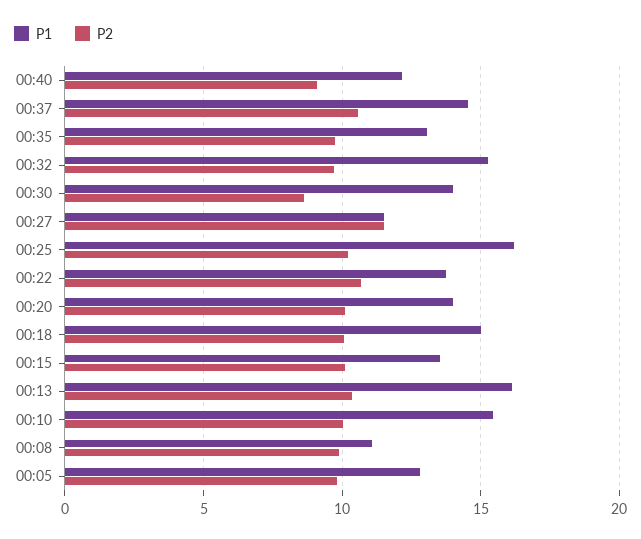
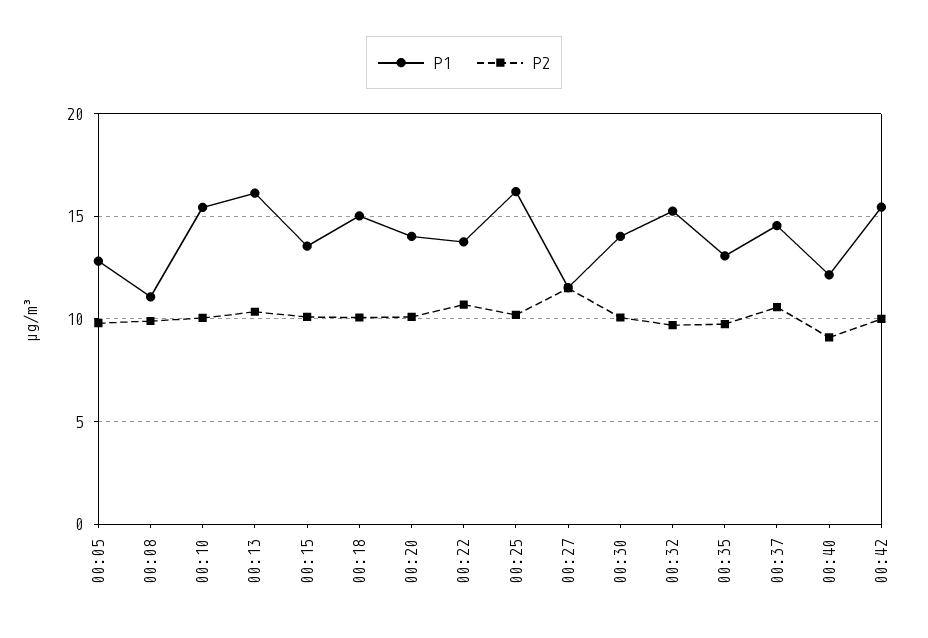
P2, 00:30: 8.5 -> 10
P1, 00:42: none -> 15.5
P2, 00:42: none -> 10

